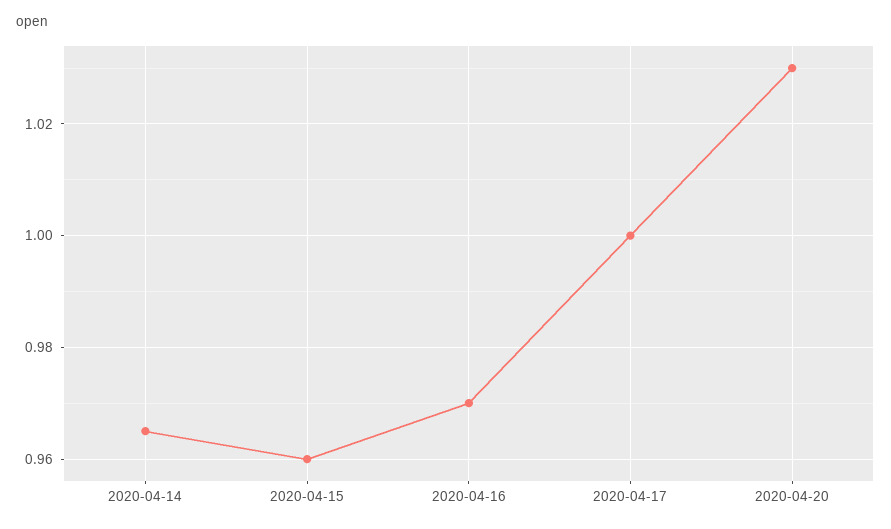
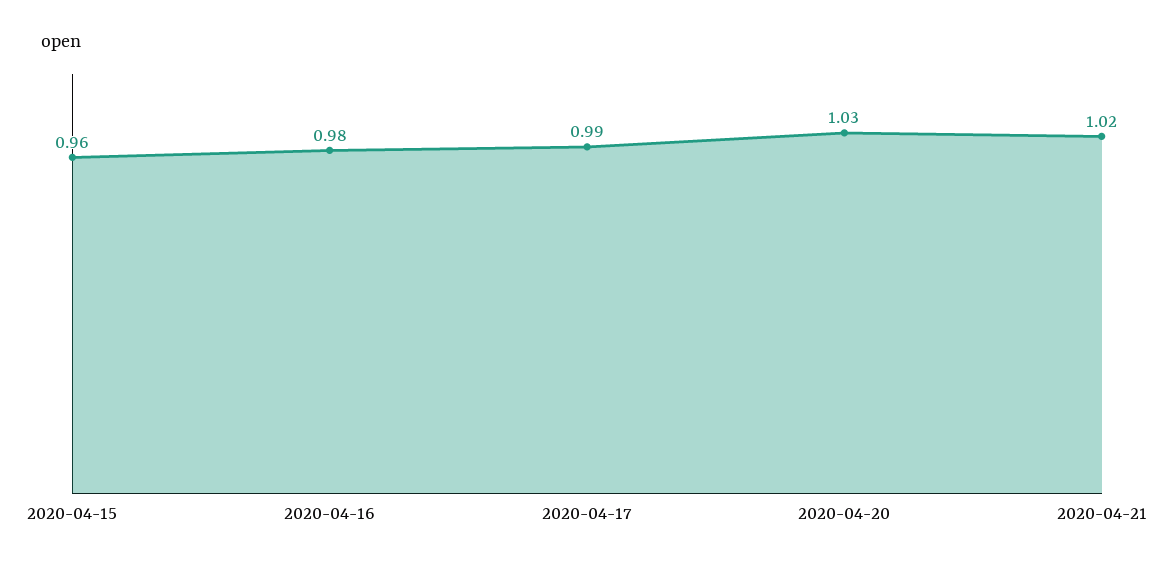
2020-04-14: 0.965 -> none
2020-04-16: 0.97 -> 0.98
2020-04-17: 1 -> 0.99
2020-04-21: none -> 1.02

